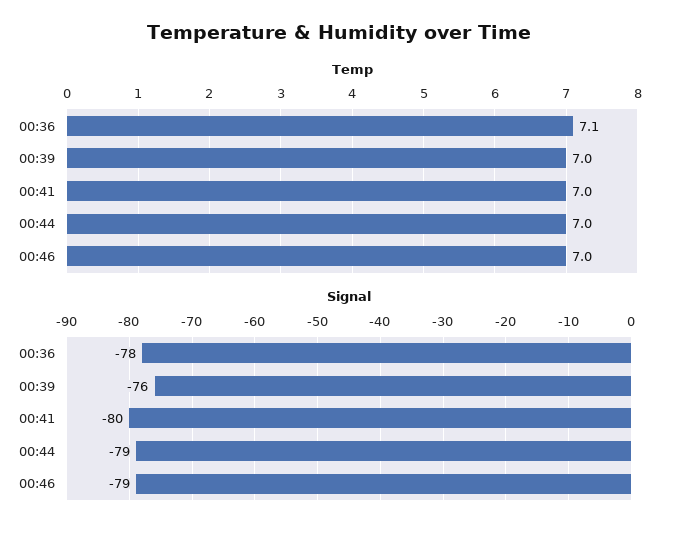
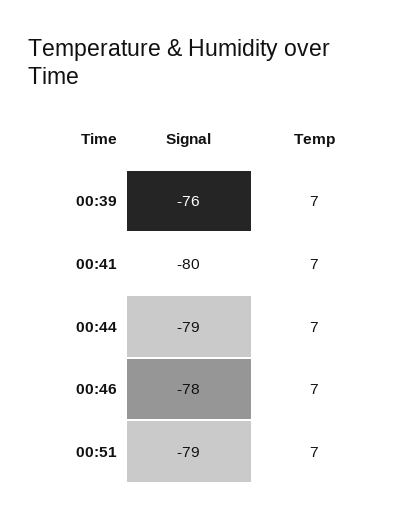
Temp, 00:36: 7.1 -> none
Signal, 00:36: -78 -> none
Signal, 00:46: -79 -> -78
Signal, 00:51: none -> -79
Temp, 00:51: none -> 7

